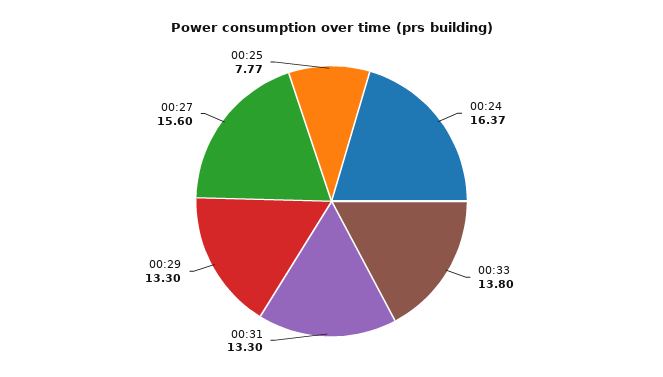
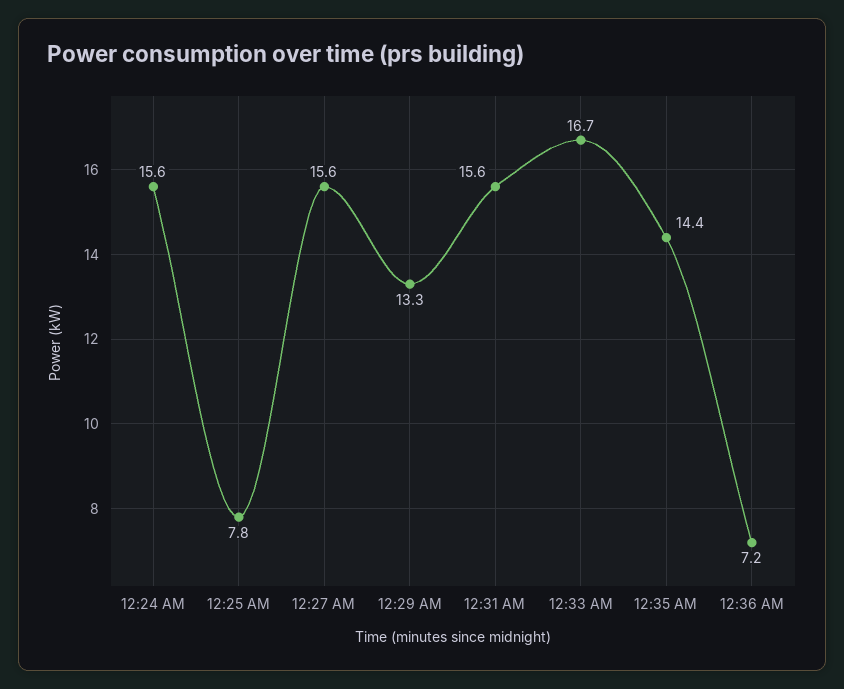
00:24: 16.37 -> 15.6
00:33: 13.8 -> 16.7
00:31: 13.3 -> 15.6
12:35 AM: none -> 14.4
12:36 AM: none -> 7.2

